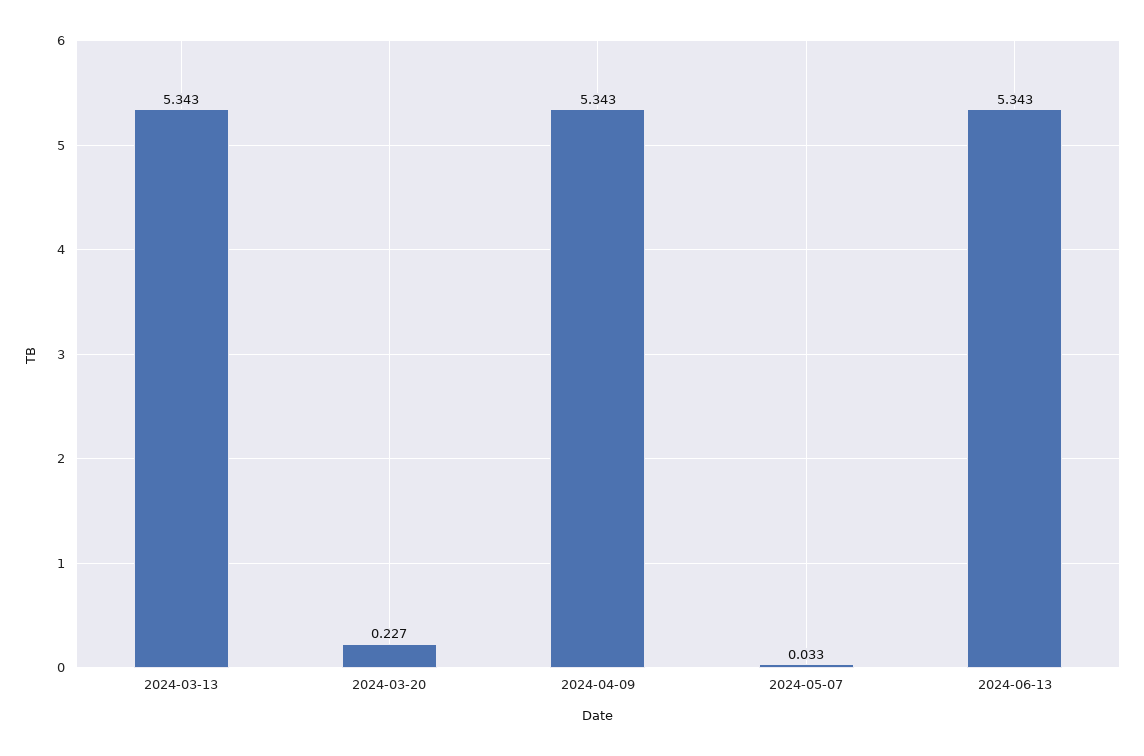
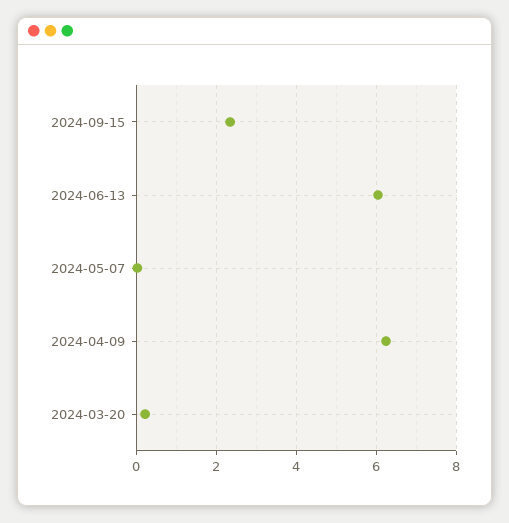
2024-03-13: 5.343 -> none
2024-04-09: 5.343 -> 6.2
2024-06-13: 5.343 -> 6
2024-09-15: none -> 2.4

